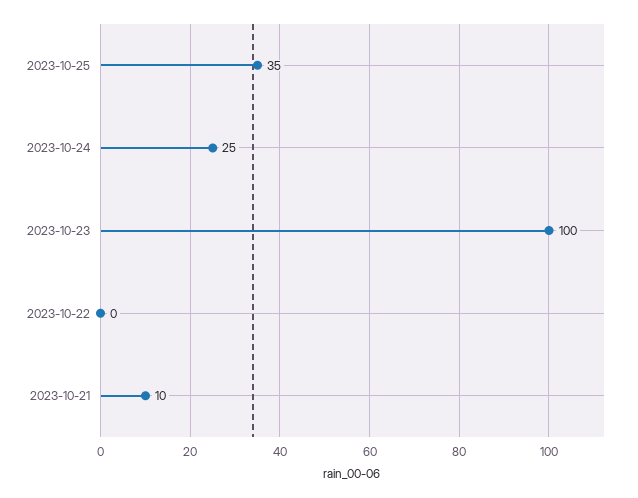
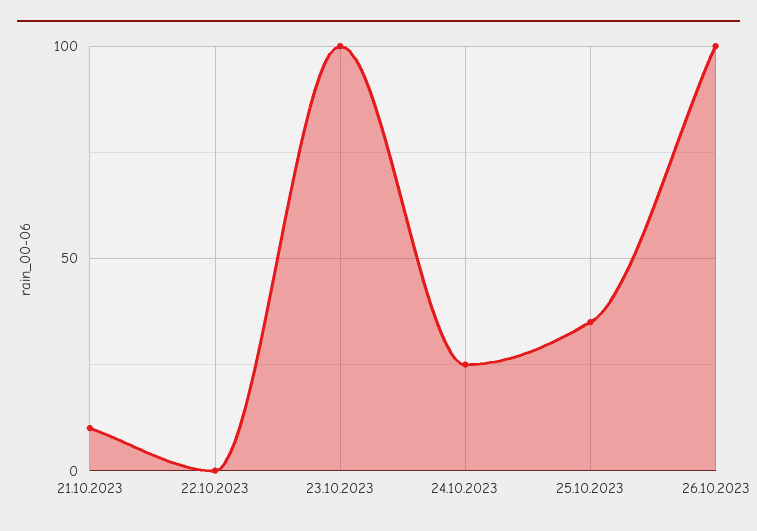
26.10.2023: none -> 100

